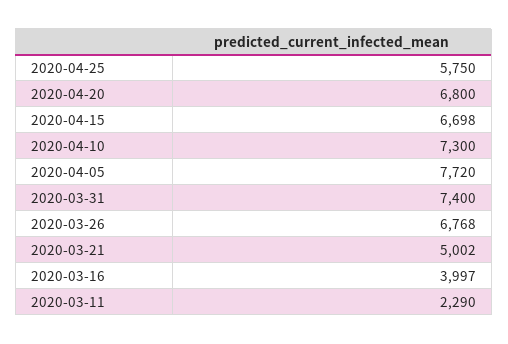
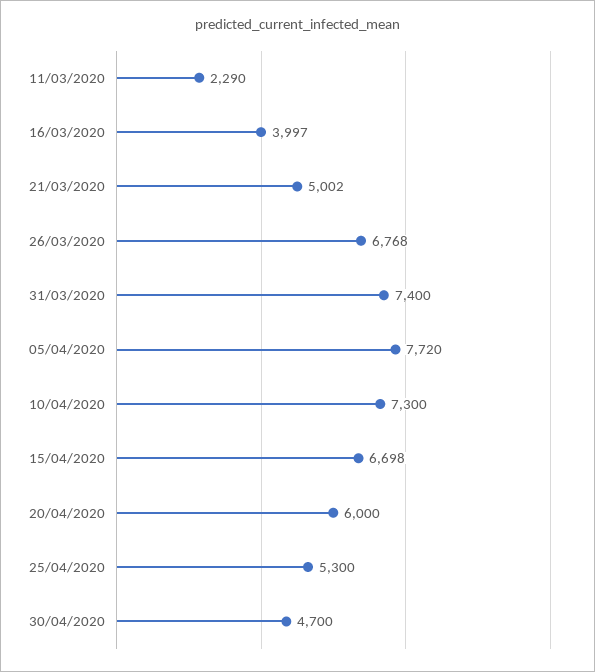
2020-04-25: 5750 -> 5300
2020-04-20: 6800 -> 6000
30/04/2020: none -> 4700

